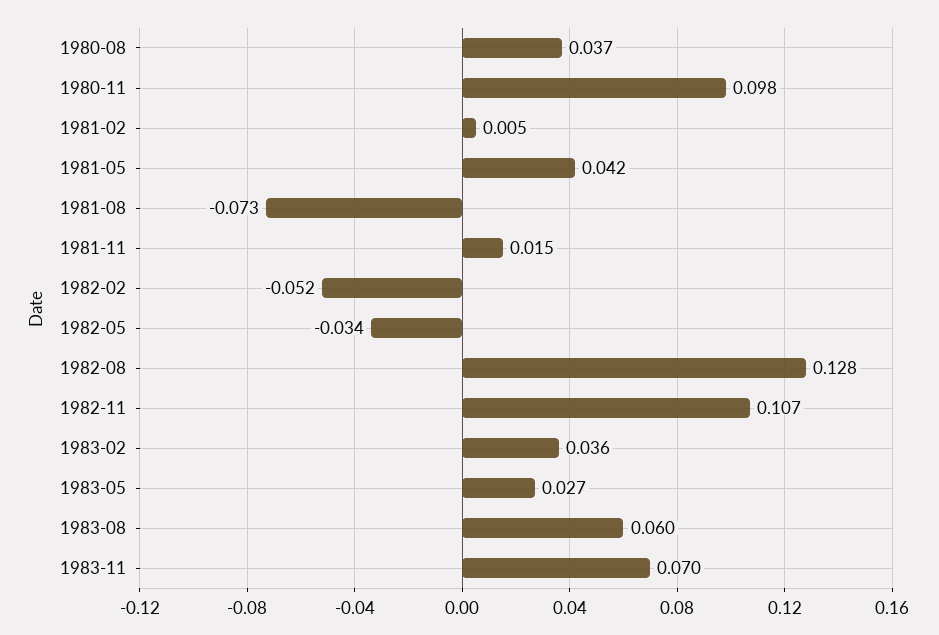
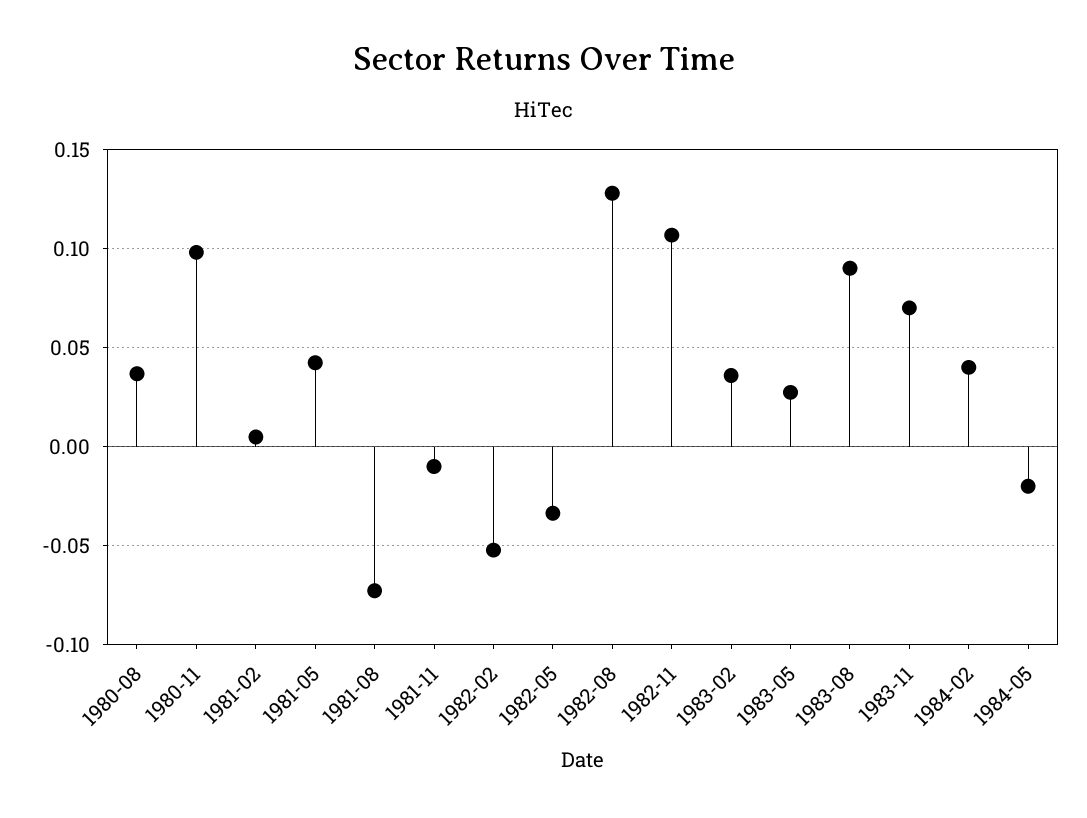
1981-11: 0.015 -> -0.01
1983-08: 0.06 -> 0.09
1984-02: none -> 0.04
1984-05: none -> -0.02

